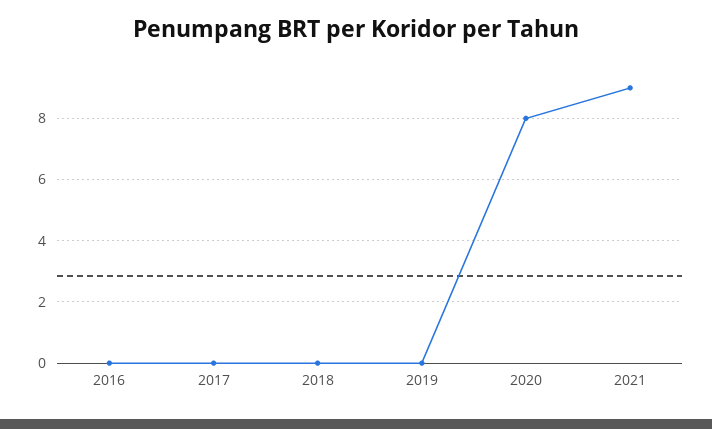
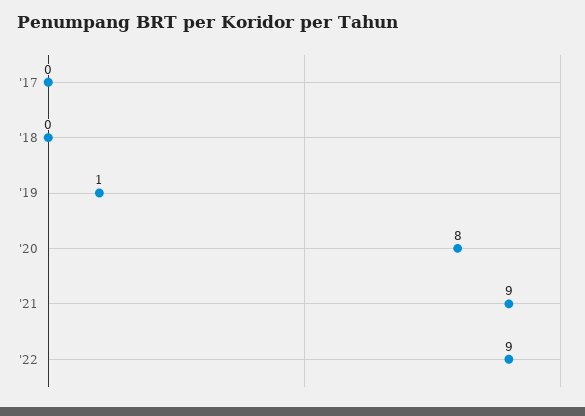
2016: 0 -> none
2019: 0 -> 1
'22: none -> 9

